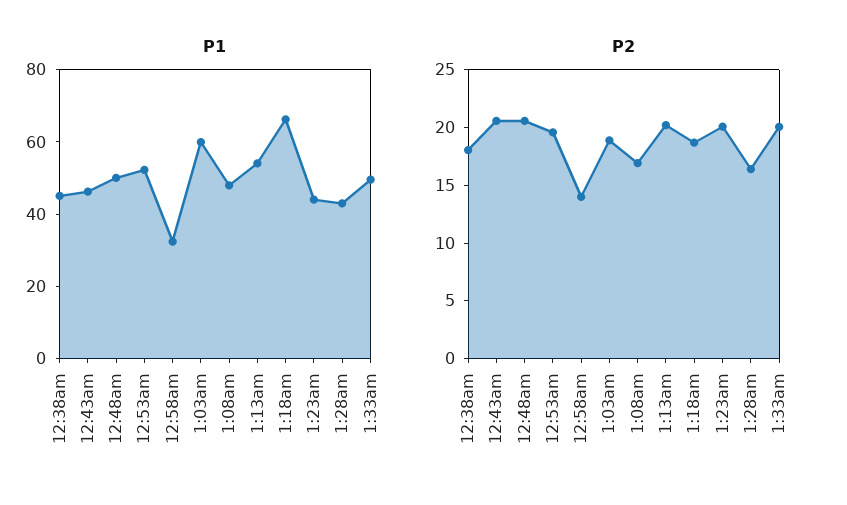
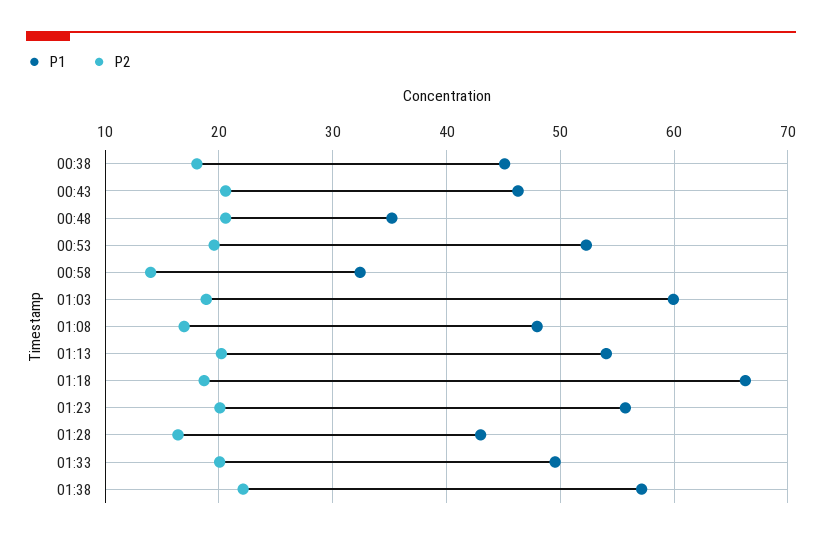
P1, 12:48am: 50 -> 35
P1, 1:23am: 45 -> 56
P1, 01:38: none -> 57
P2, 01:38: none -> 22

